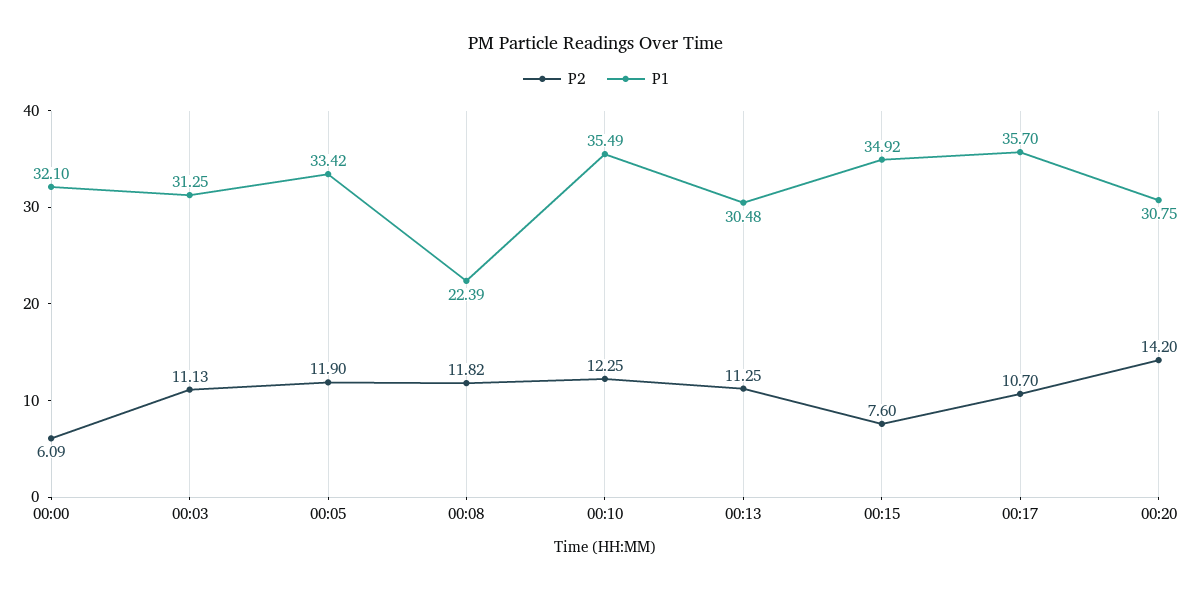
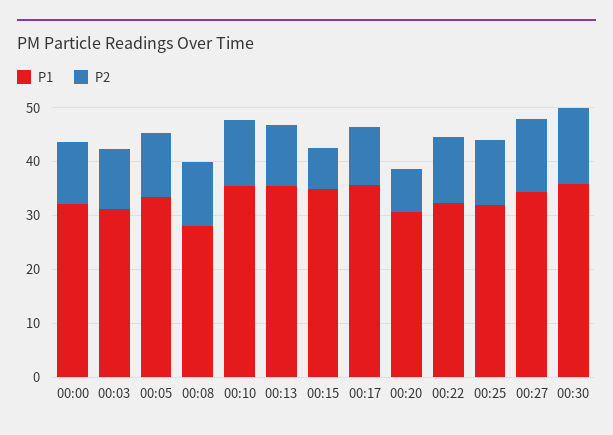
P2, 00:00: 6.09 -> 12
P1, 00:08: 22.39 -> 28
P1, 00:13: 30.48 -> 36
P2, 00:20: 14.2 -> 8
P1, 00:22: none -> 32
P2, 00:22: none -> 12
P1, 00:25: none -> 32
P2, 00:25: none -> 12
P1, 00:27: none -> 34
P2, 00:27: none -> 14
P1, 00:30: none -> 36
P2, 00:30: none -> 14

